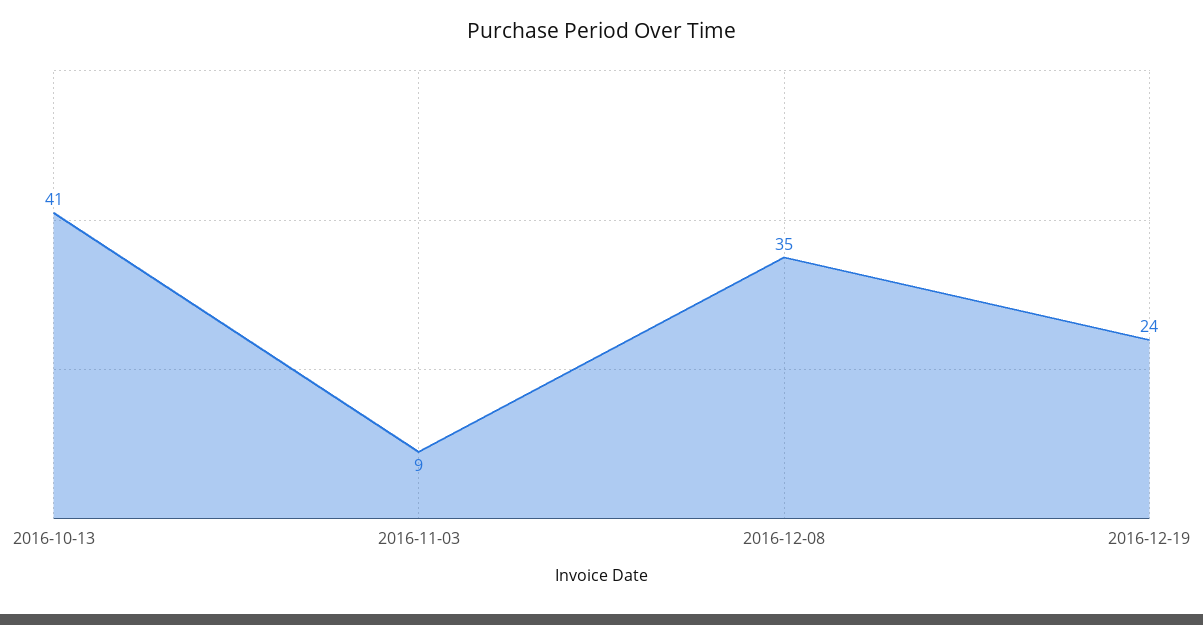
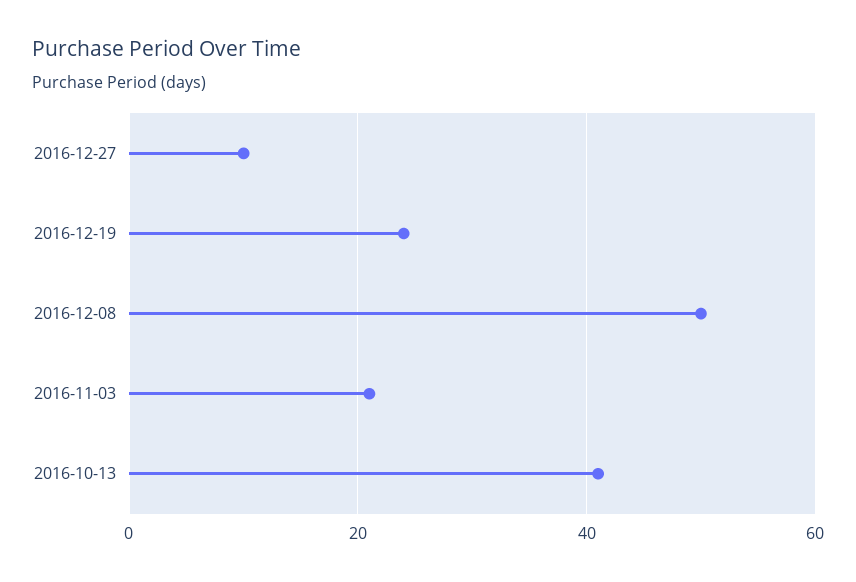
2016-11-03: 9 -> 20
2016-12-08: 35 -> 50
2016-12-27: none -> 10

